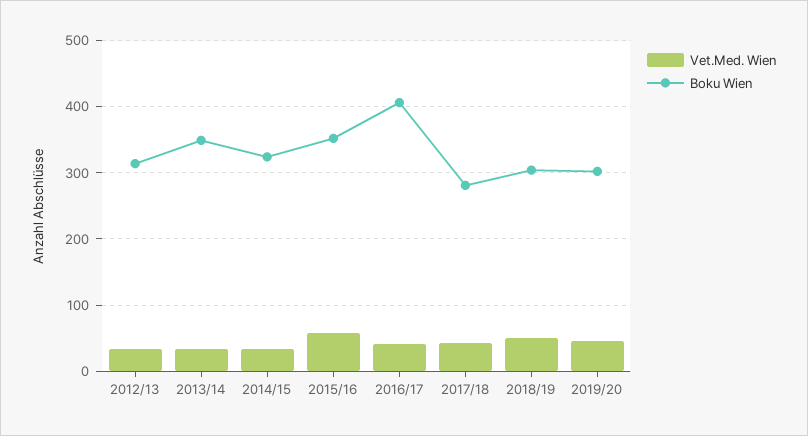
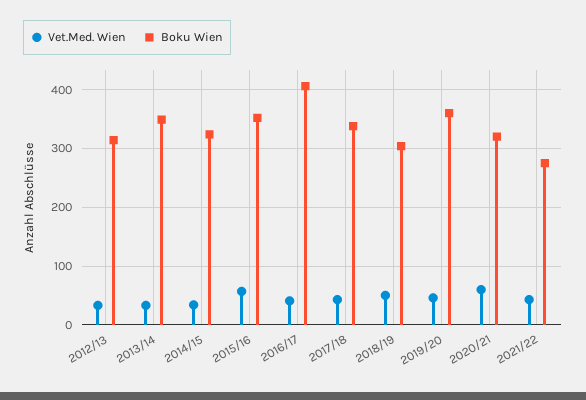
Boku Wien, 2017/18: 280 -> 340
Boku Wien, 2019/20: 300 -> 360
Vet.Med. Wien, 2020/21: none -> 60
Boku Wien, 2020/21: none -> 320
Vet.Med. Wien, 2021/22: none -> 40
Boku Wien, 2021/22: none -> 280

